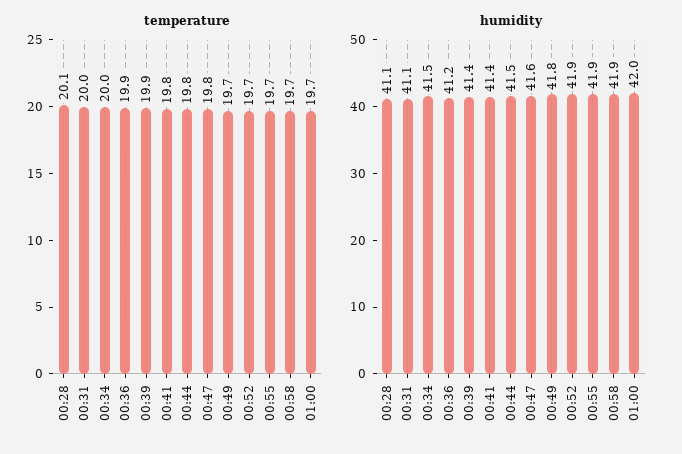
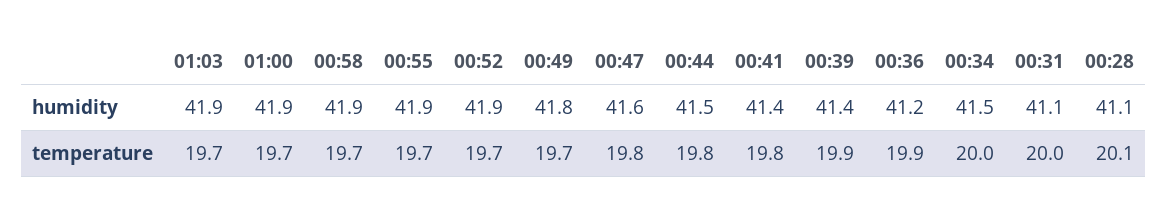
humidity, 01:00: 42 -> 41.9
humidity, 01:03: none -> 41.9
temperature, 01:03: none -> 19.7

